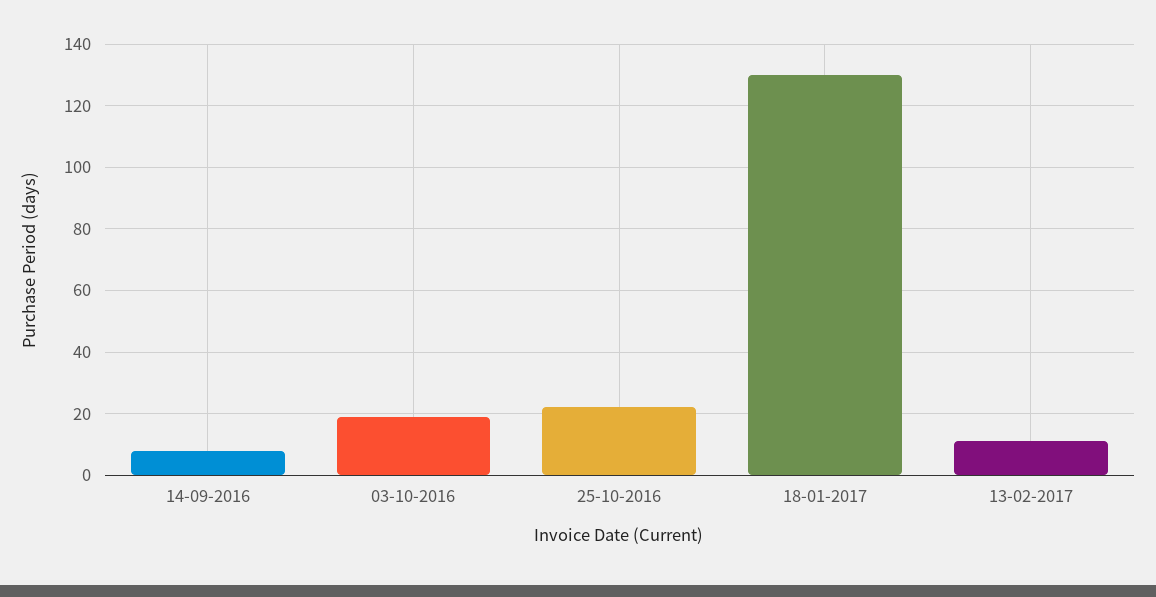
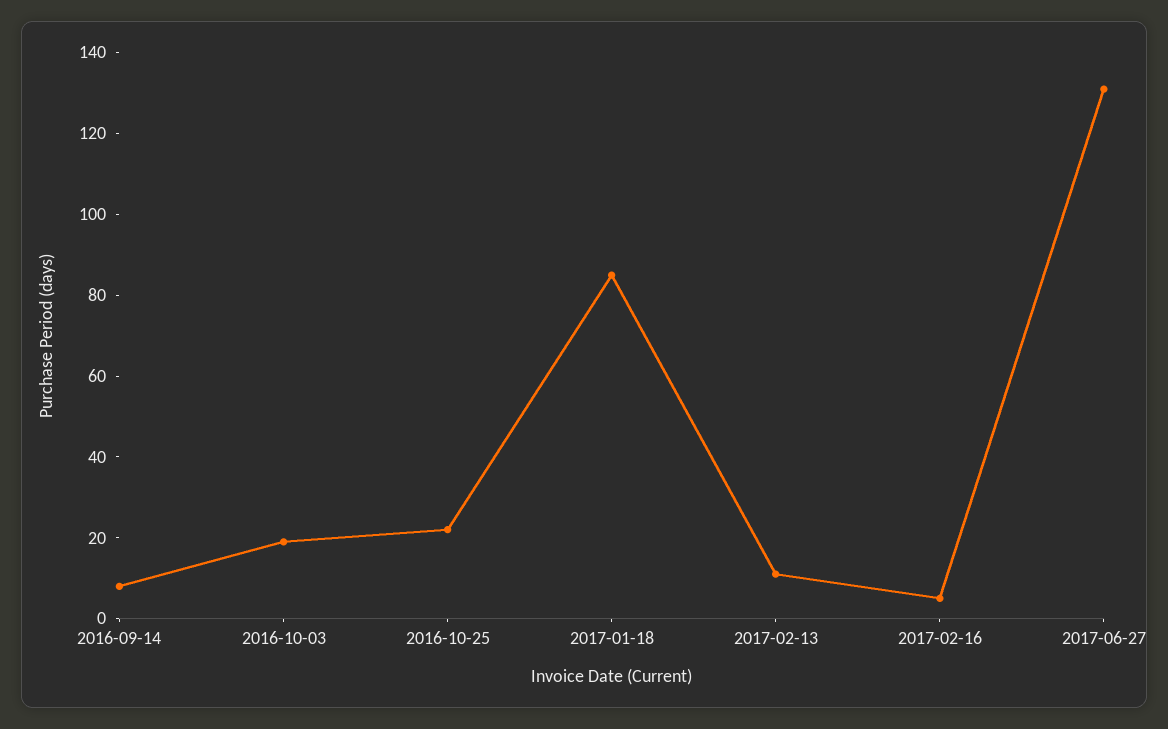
18-01-2017: 130 -> 85
2017-02-16: none -> 5
2017-06-27: none -> 130

